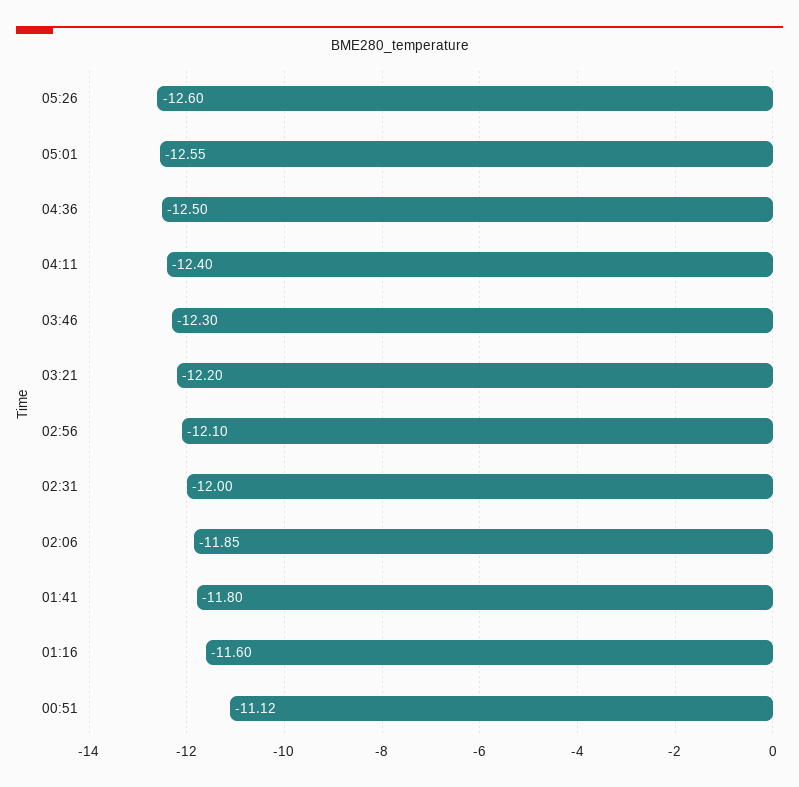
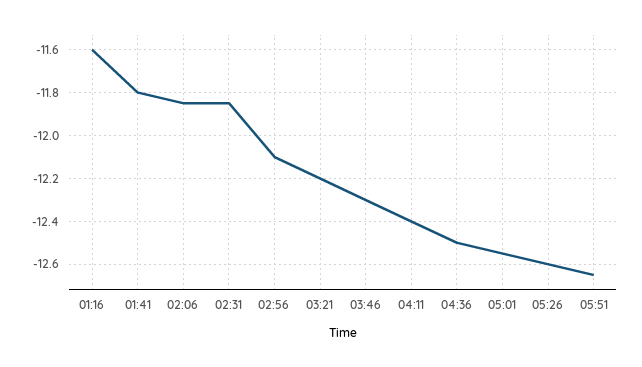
02:31: -12 -> -11.85
00:51: -11.12 -> none
05:51: none -> -12.65

